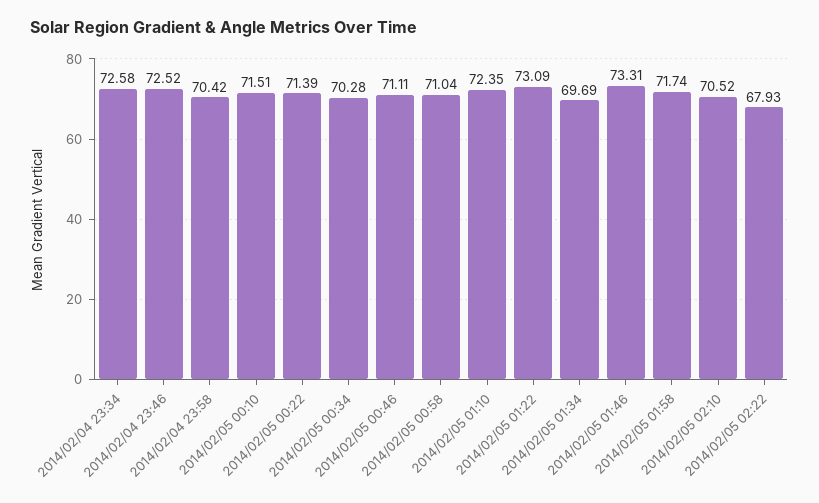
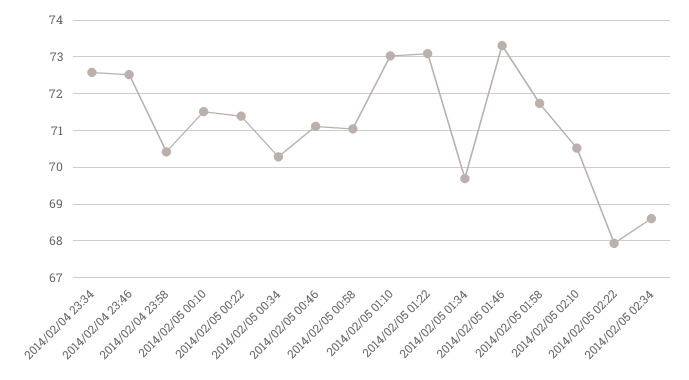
2014/02/05 01:10: 72.35 -> 73
2014/02/05 02:34: none -> 68.6

